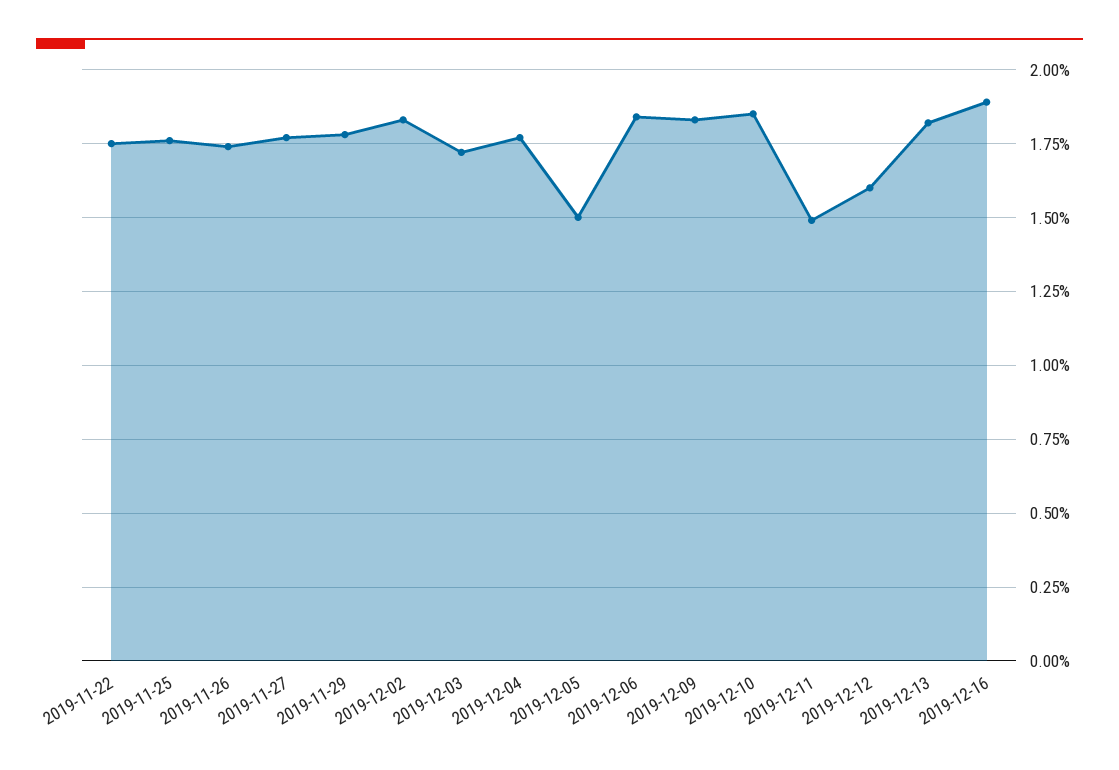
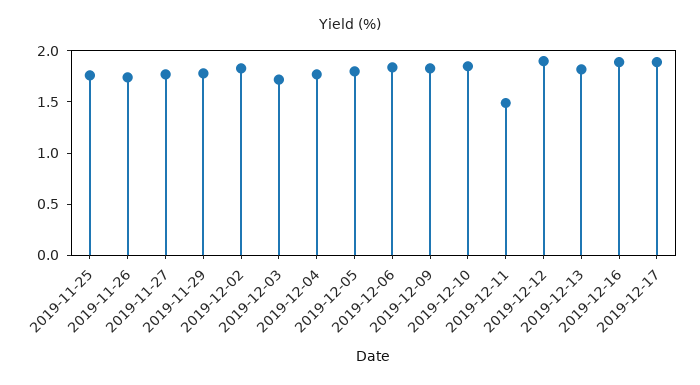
2019-11-22: 1.75 -> none
2019-12-05: 1.5 -> 1.8
2019-12-12: 1.6 -> 1.9
2019-12-17: none -> 1.9

